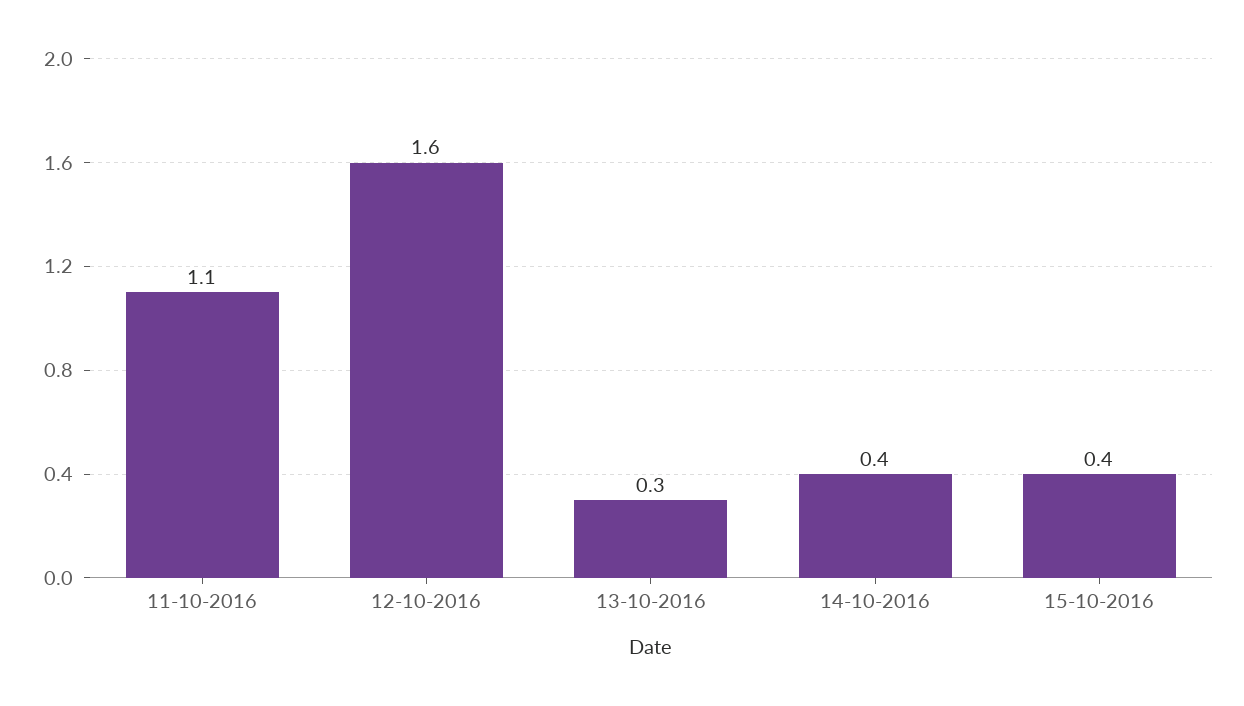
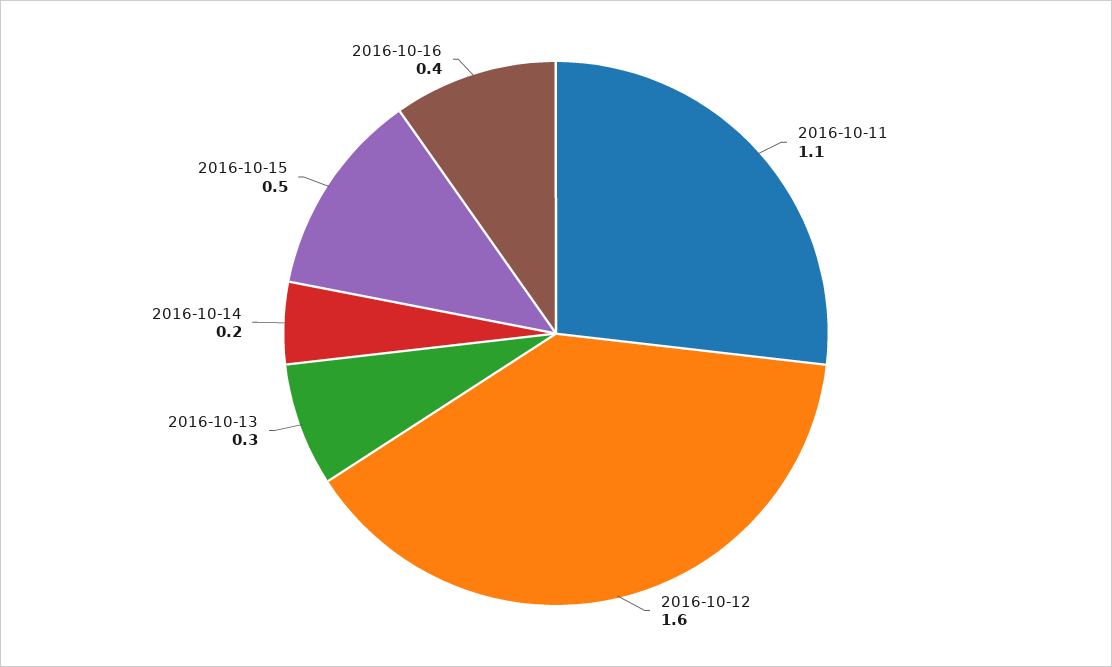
14-10-2016: 0.4 -> 0.2
15-10-2016: 0.4 -> 0.5
2016-10-16: none -> 0.4

